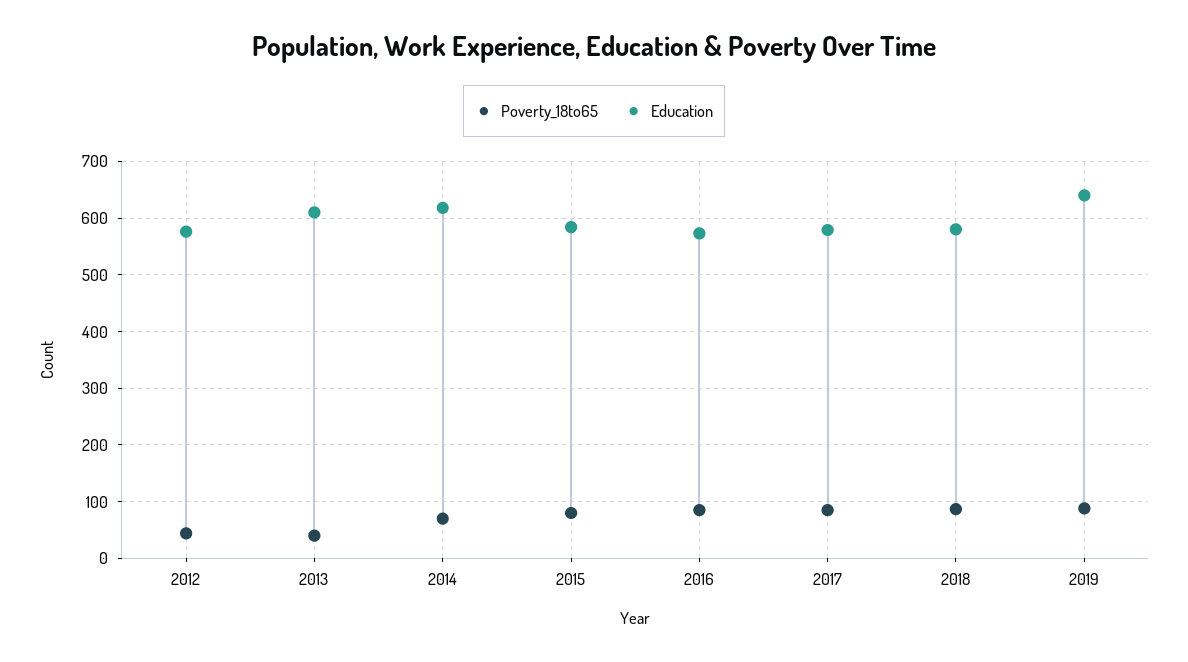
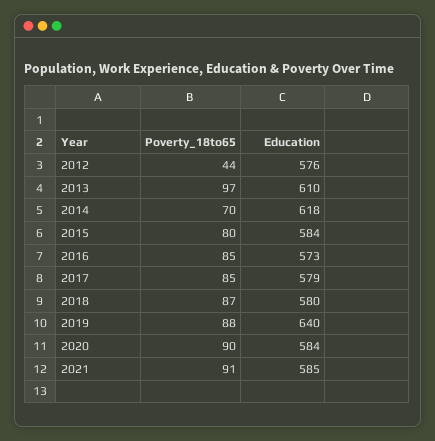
Poverty_18to65, 2013: 40 -> 97
Poverty_18to65, 2020: none -> 90
Education, 2020: none -> 584
Poverty_18to65, 2021: none -> 91
Education, 2021: none -> 585

